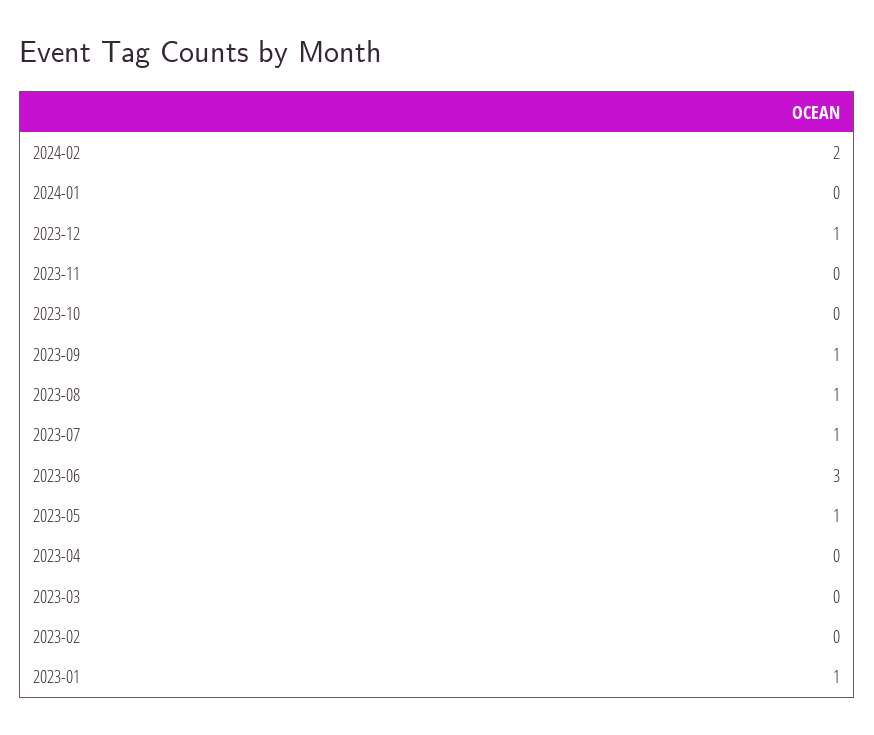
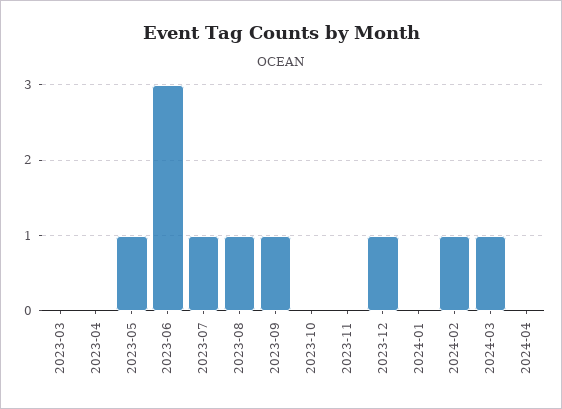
2024-02: 2 -> 1
2023-02: 0 -> none
2023-01: 1 -> none
2024-03: none -> 1
2024-04: none -> 0

